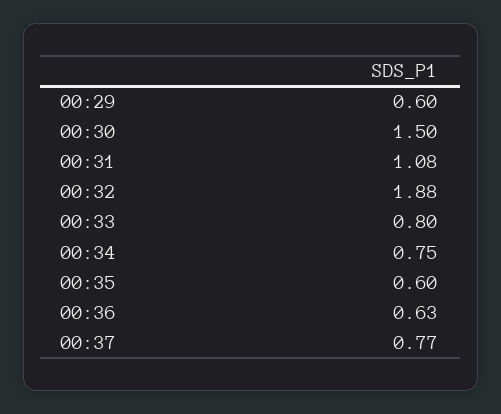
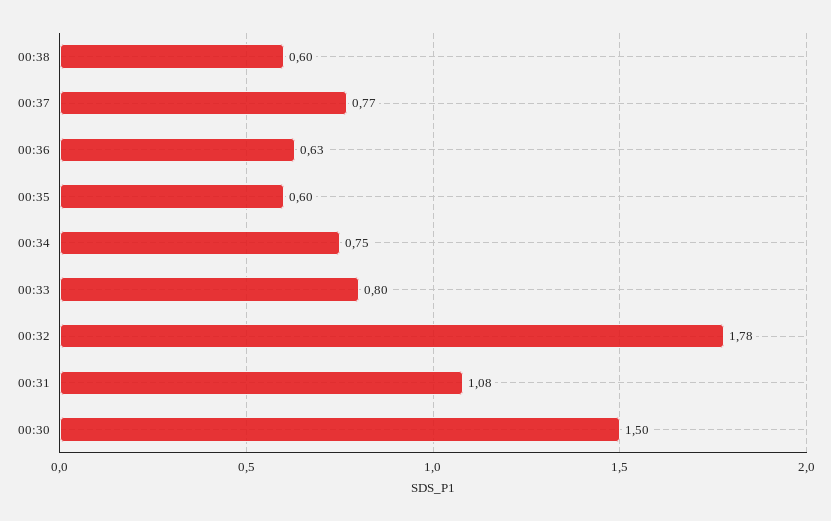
00:29: 0.6 -> none
00:32: 1.88 -> 1.78
00:38: none -> 0.6

